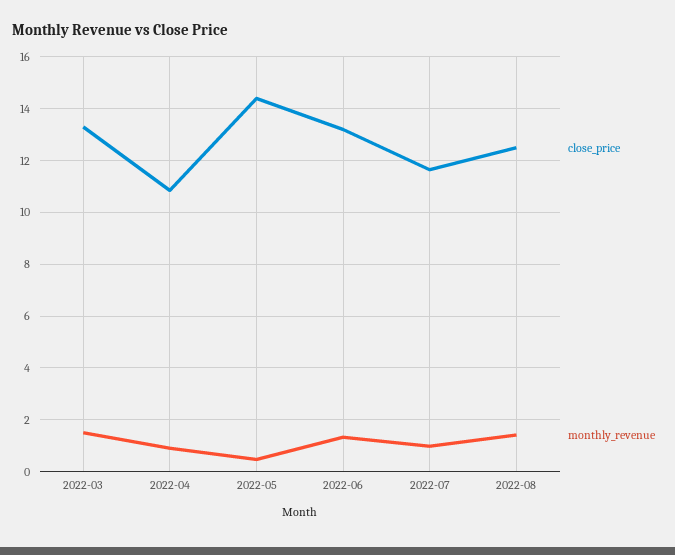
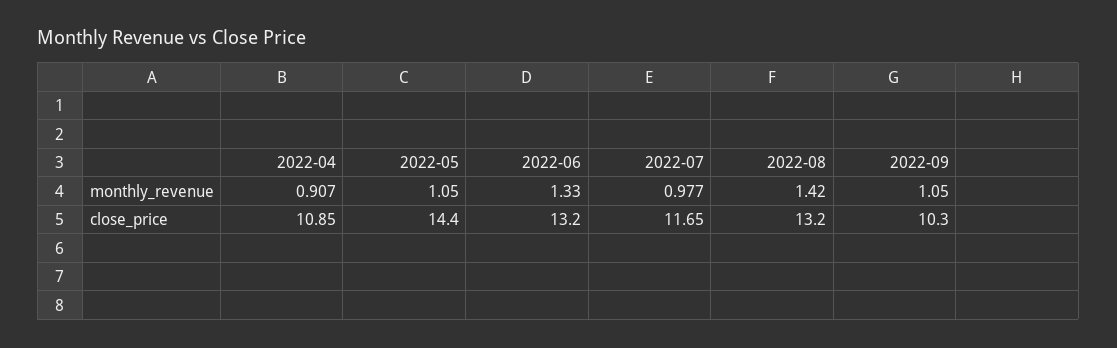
close_price, 2022-03: 13.25 -> none
monthly_revenue, 2022-03: 1.5 -> none
monthly_revenue, 2022-05: 0.5 -> 1.05
close_price, 2022-08: 12.5 -> 13.2
monthly_revenue, 2022-09: none -> 1.05
close_price, 2022-09: none -> 10.3

